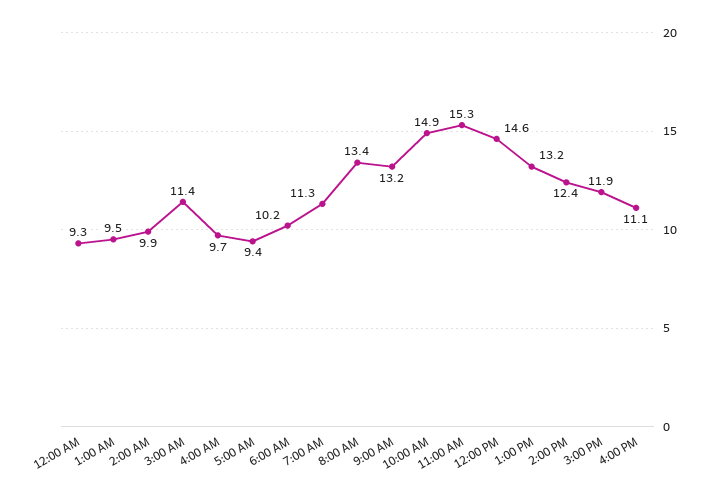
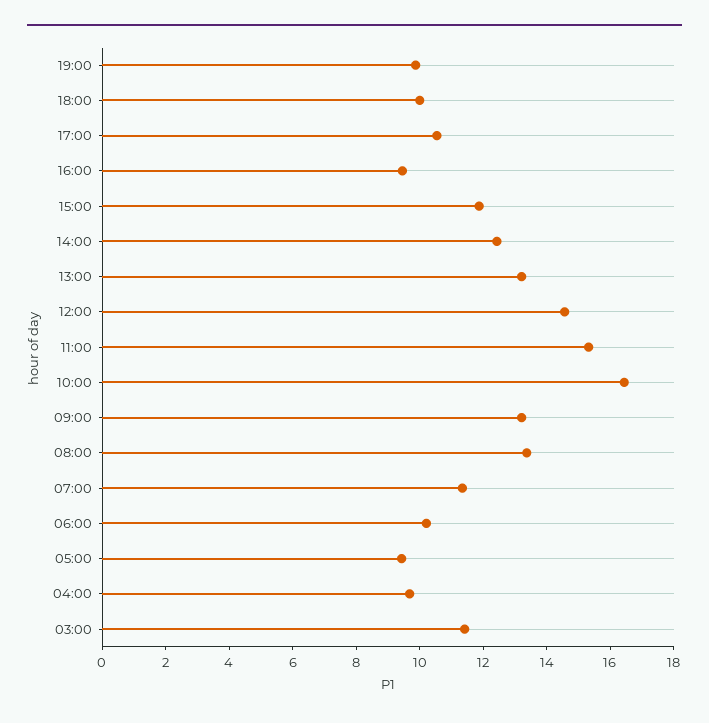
12:00 AM: 9.3 -> none
1:00 AM: 9.5 -> none
2:00 AM: 9.9 -> none
10:00 AM: 14.9 -> 16.5
4:00 PM: 11.1 -> 9.5
19:00: none -> 10
18:00: none -> 10
17:00: none -> 10.5

